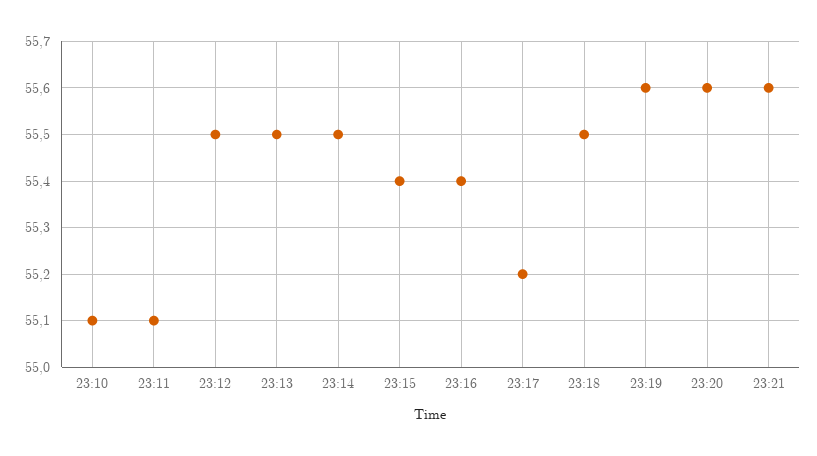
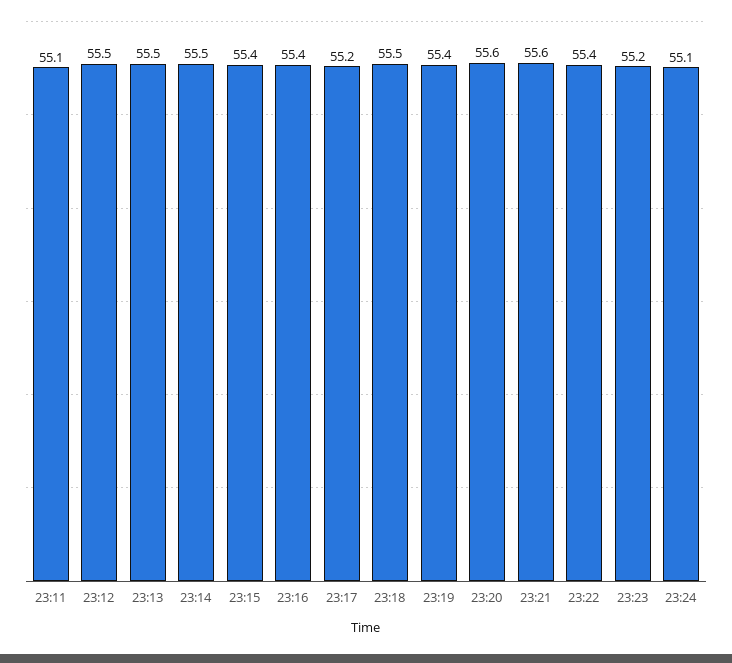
23:10: 55.1 -> none
23:19: 55.6 -> 55.4
23:22: none -> 55.4
23:23: none -> 55.2
23:24: none -> 55.1

